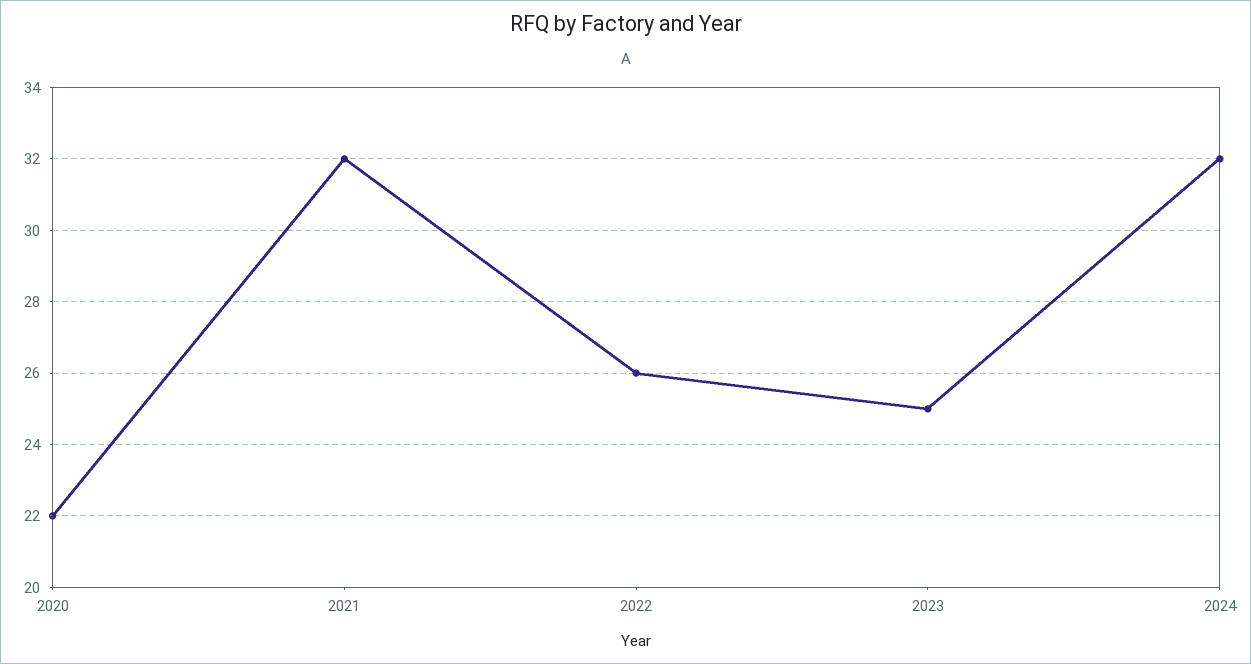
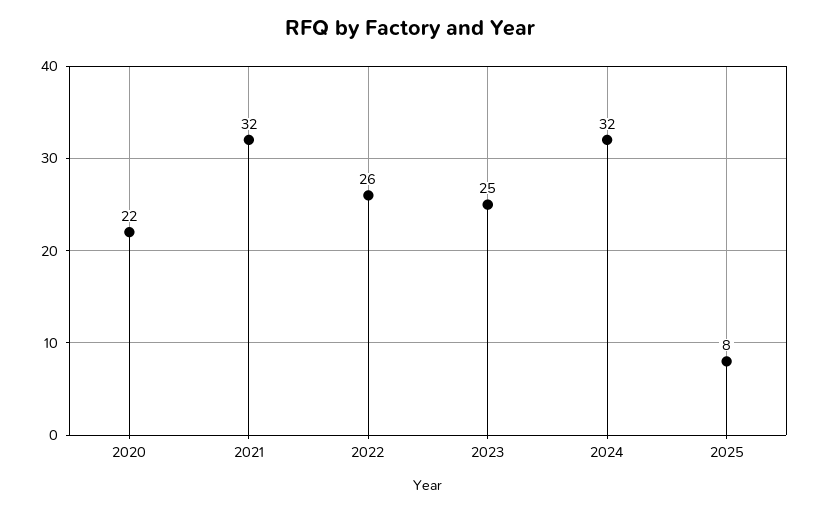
2025: none -> 8

